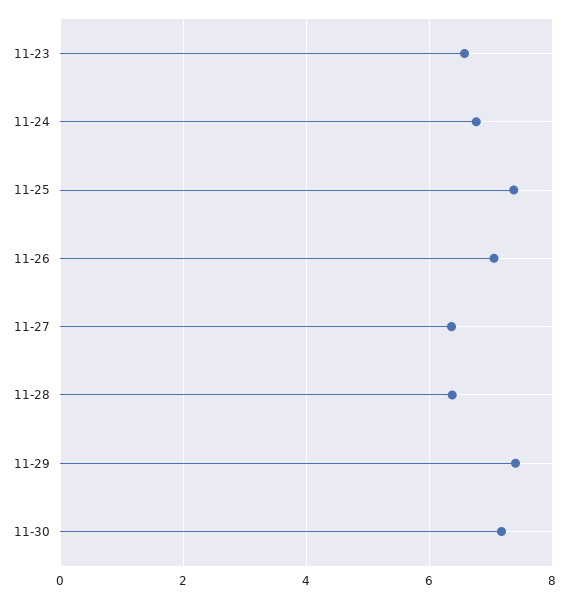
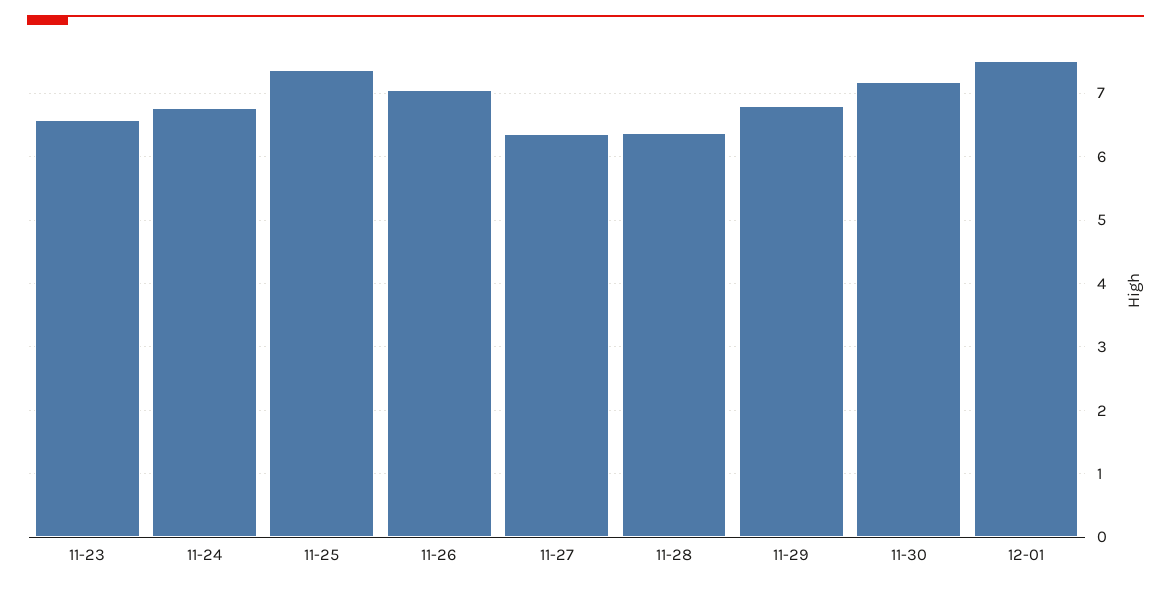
11-29: 7.4 -> 6.8
12-01: none -> 7.5

